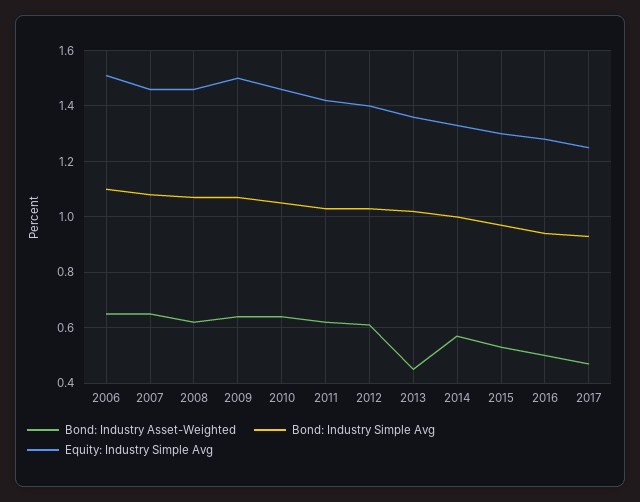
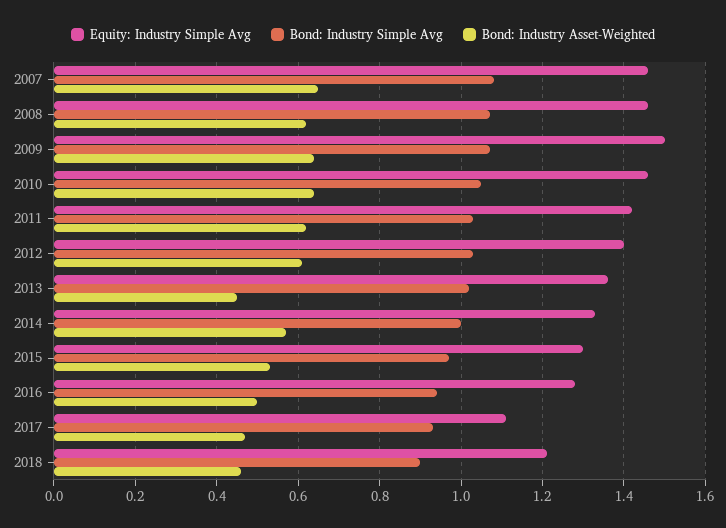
Bond: Industry Asset-Weighted, 2006: 0.65 -> none
Bond: Industry Simple Avg, 2006: 1.1 -> none
Equity: Industry Simple Avg, 2006: 1.5 -> none
Equity: Industry Simple Avg, 2017: 1.25 -> 1.1
Equity: Industry Simple Avg, 2018: none -> 1.2
Bond: Industry Simple Avg, 2018: none -> 0.9
Bond: Industry Asset-Weighted, 2018: none -> 0.45

